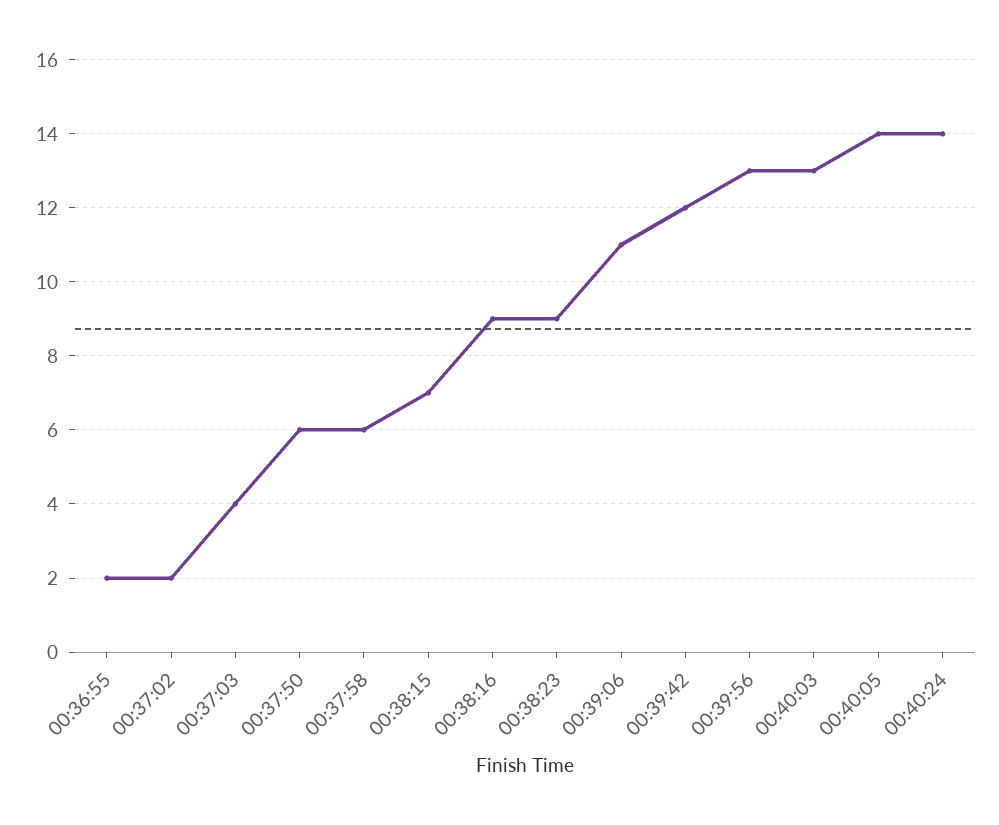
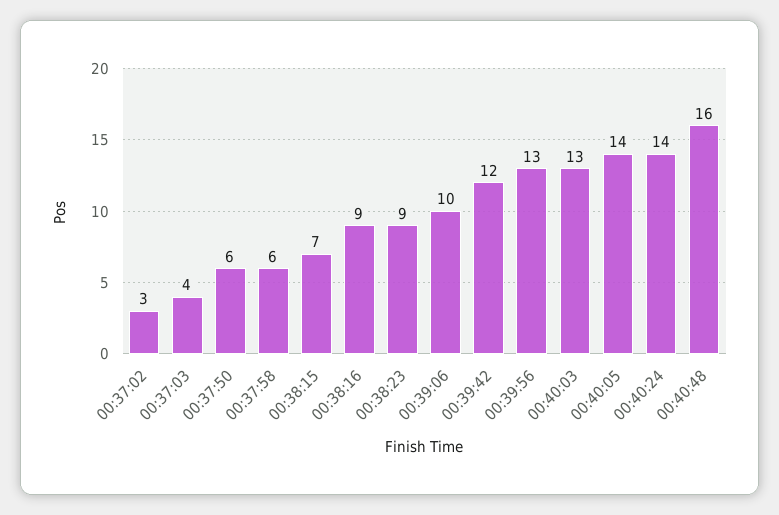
00:36:55: 2 -> none
00:37:02: 2 -> 3
00:39:06: 11 -> 10
00:40:48: none -> 16

